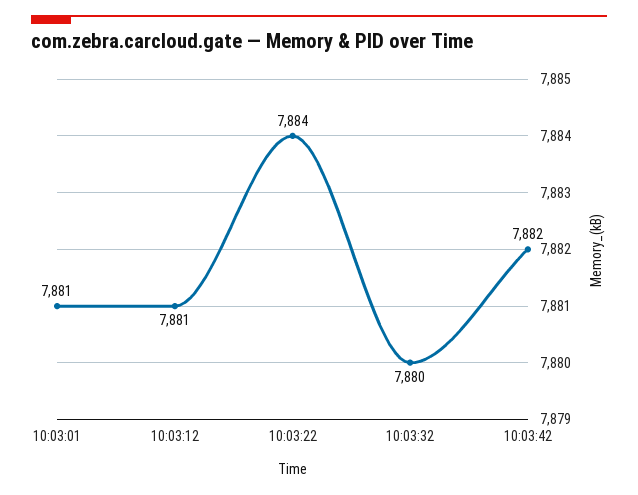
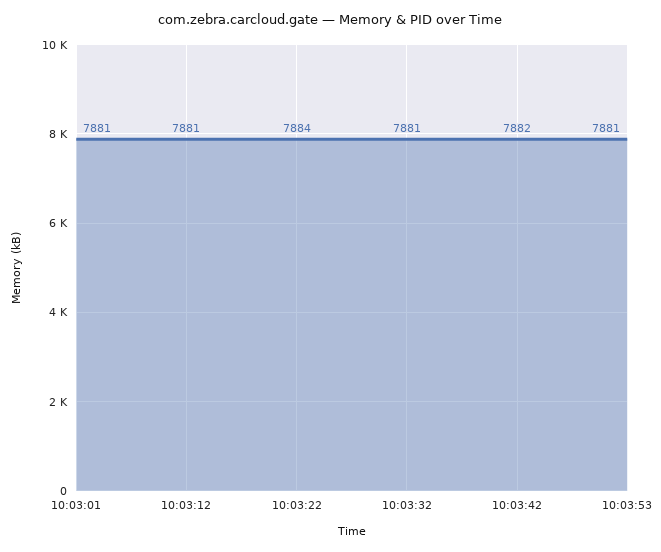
10:03:32: 7880 -> 7881
10:03:53: none -> 7881

